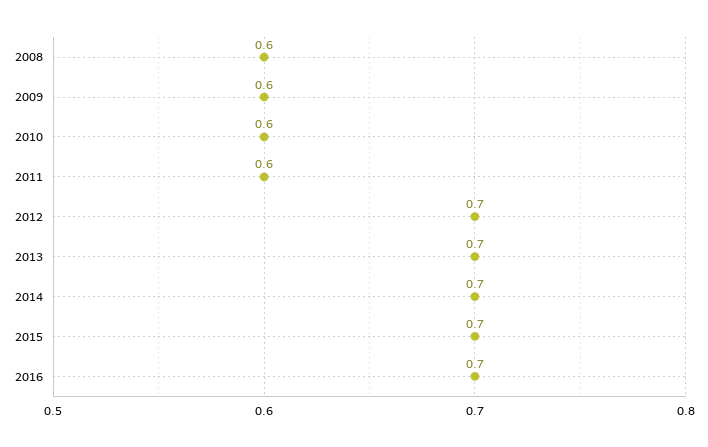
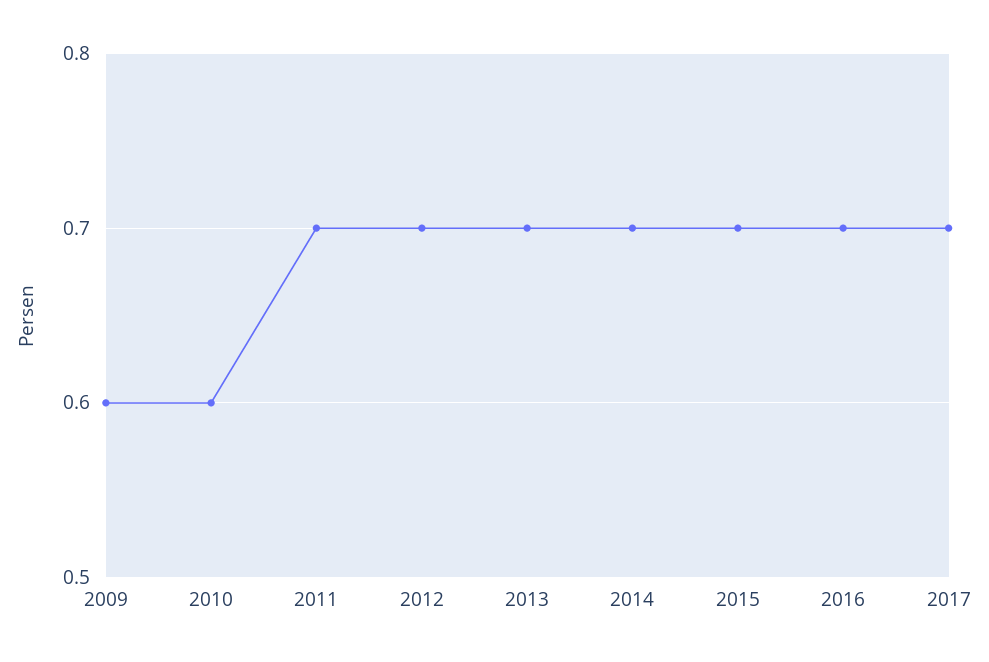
2008: 0.6 -> none
2011: 0.6 -> 0.7
2017: none -> 0.7

